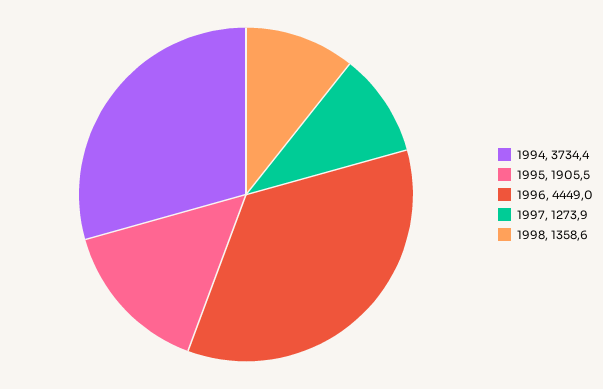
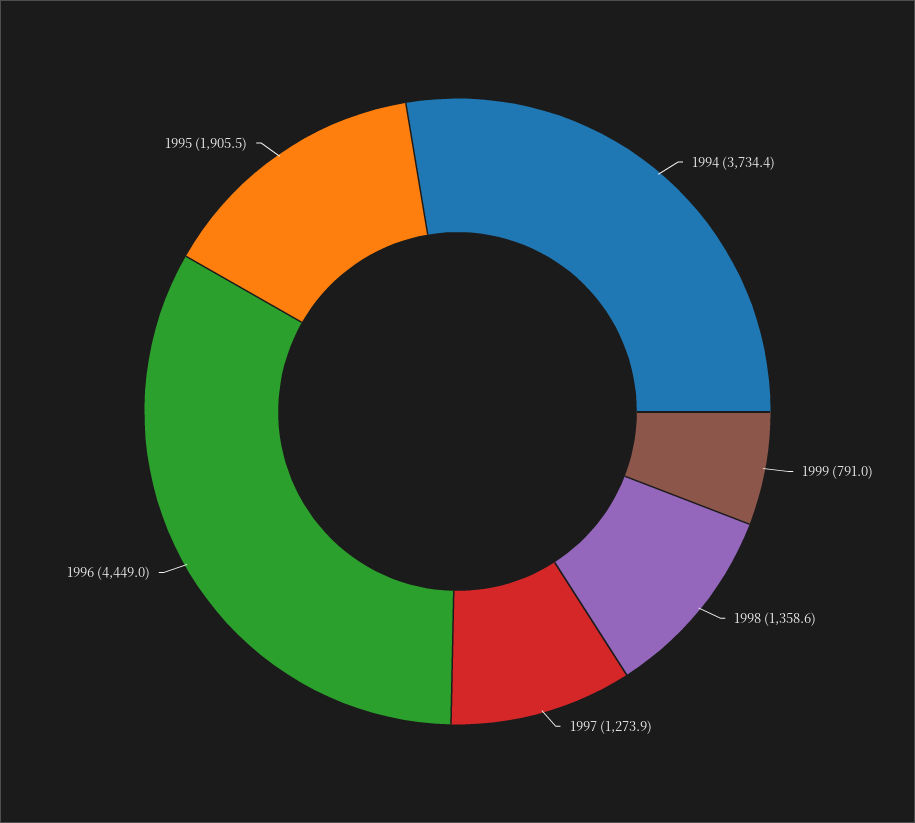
1999: none -> 791

